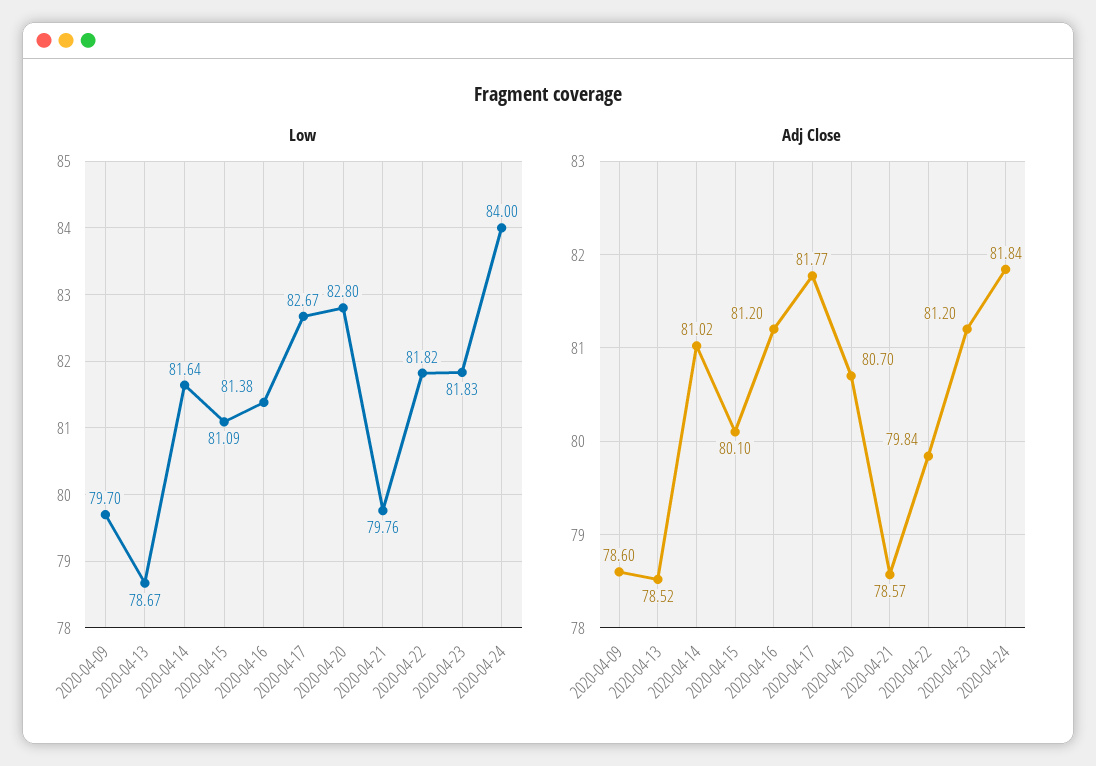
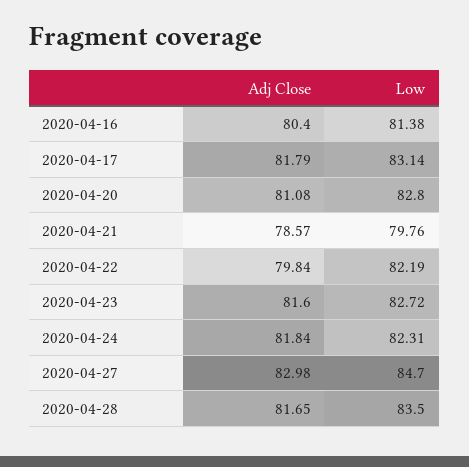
Low, 2020-04-09: 79.7 -> none
Low, 2020-04-13: 78.67 -> none
Low, 2020-04-14: 81.64 -> none
Low, 2020-04-15: 81.09 -> none
Low, 2020-04-17: 82.67 -> 83.14
Low, 2020-04-22: 81.82 -> 82.19
Low, 2020-04-23: 81.83 -> 82.72
Low, 2020-04-24: 84 -> 82.31
Adj Close, 2020-04-09: 78.6 -> none
Adj Close, 2020-04-13: 78.52 -> none
Adj Close, 2020-04-14: 81.02 -> none
Adj Close, 2020-04-15: 80.1 -> none
Adj Close, 2020-04-16: 81.2 -> 80.4
Adj Close, 2020-04-17: 81.77 -> 81.79
Adj Close, 2020-04-20: 80.7 -> 81.08
Adj Close, 2020-04-23: 81.2 -> 81.6
Adj Close, 2020-04-27: none -> 82.98
Low, 2020-04-27: none -> 84.7
Adj Close, 2020-04-28: none -> 81.65
Low, 2020-04-28: none -> 83.5

